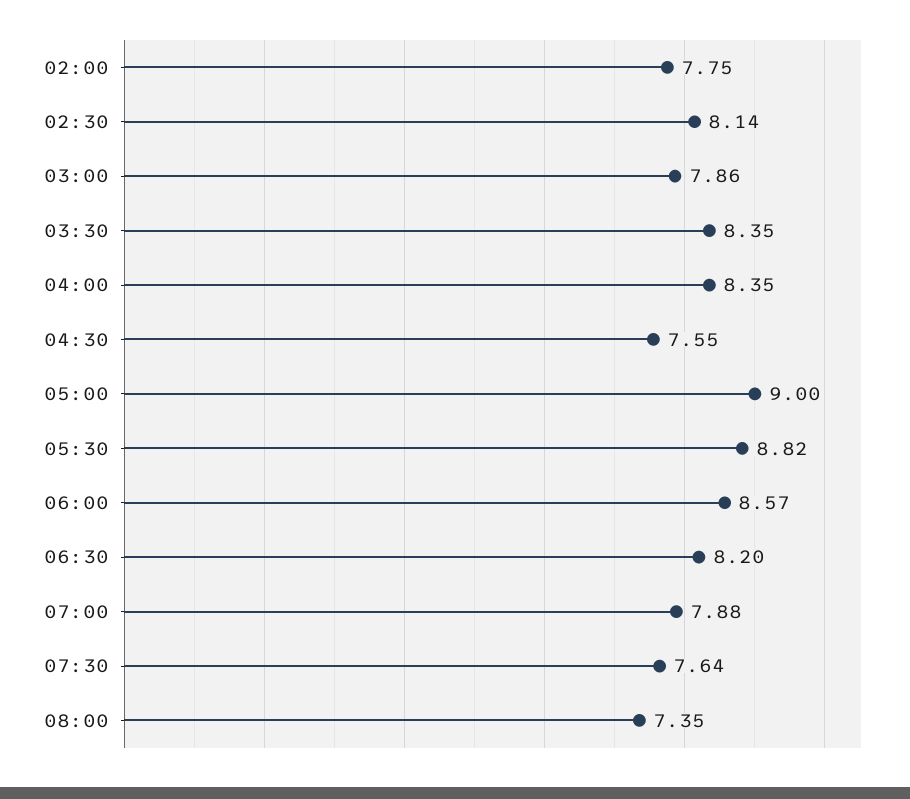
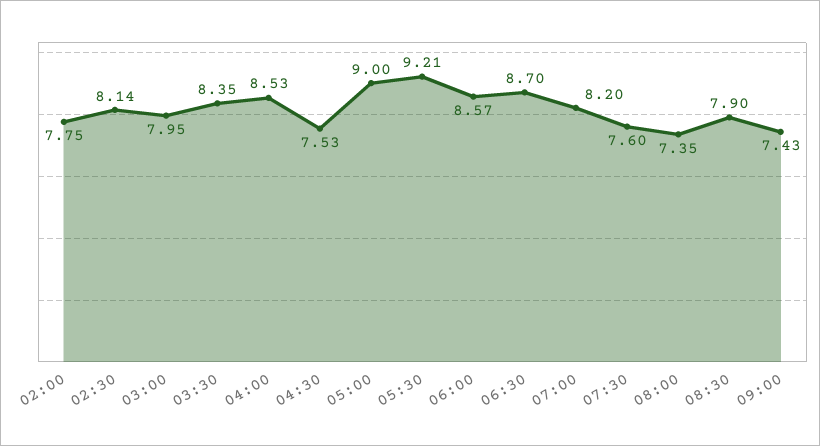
03:00: 7.86 -> 7.95
04:00: 8.35 -> 8.53
04:30: 7.55 -> 7.53
05:30: 8.82 -> 9.21
06:30: 8.2 -> 8.7
07:00: 7.88 -> 8.2
07:30: 7.64 -> 7.6
08:30: none -> 7.9
09:00: none -> 7.43

